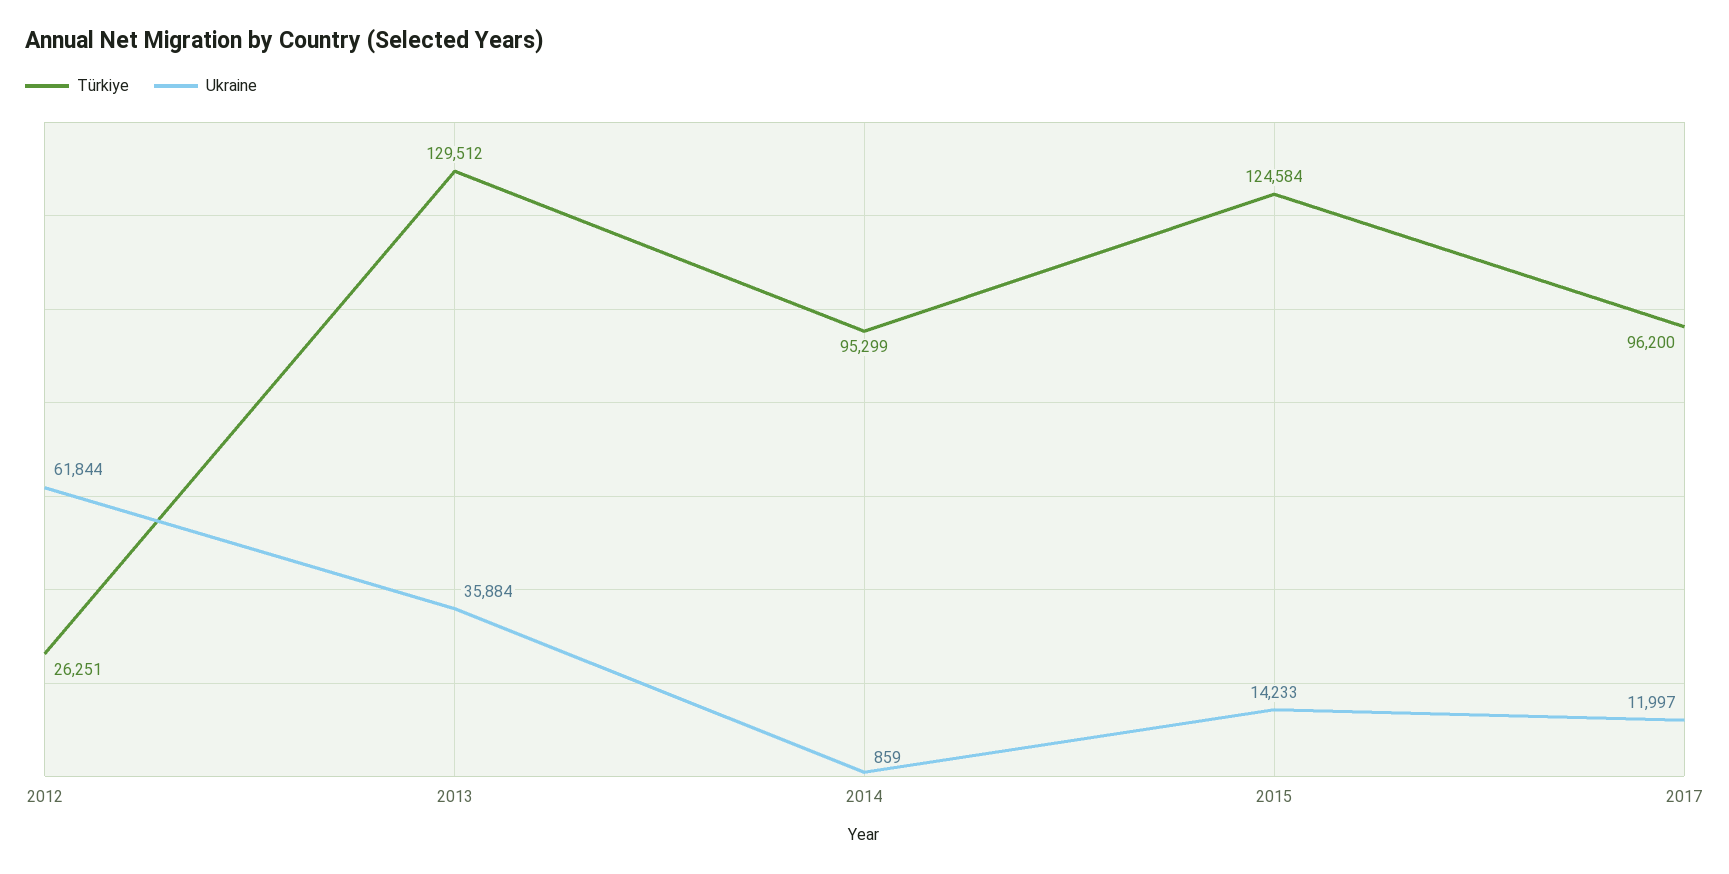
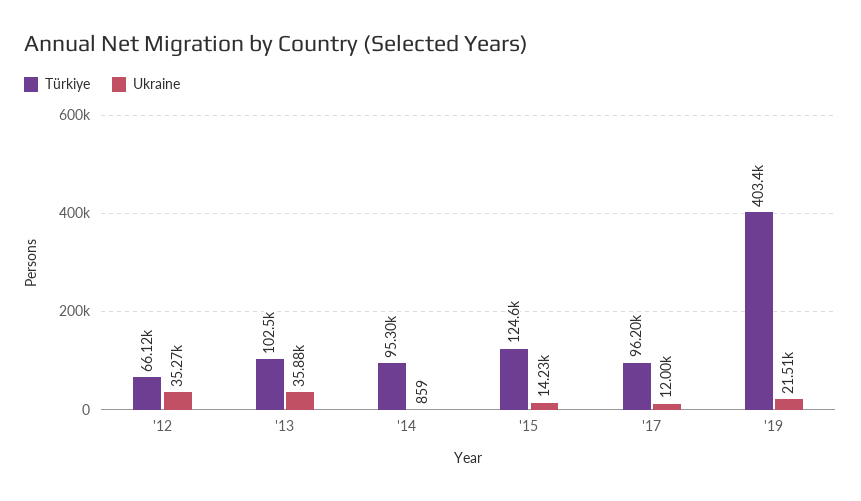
Türkiye, 2012: 26251 -> 66120
Ukraine, 2012: 61844 -> 35270
Türkiye, 2013: 129512 -> 102500
Türkiye, '19: none -> 403400
Ukraine, '19: none -> 21510

